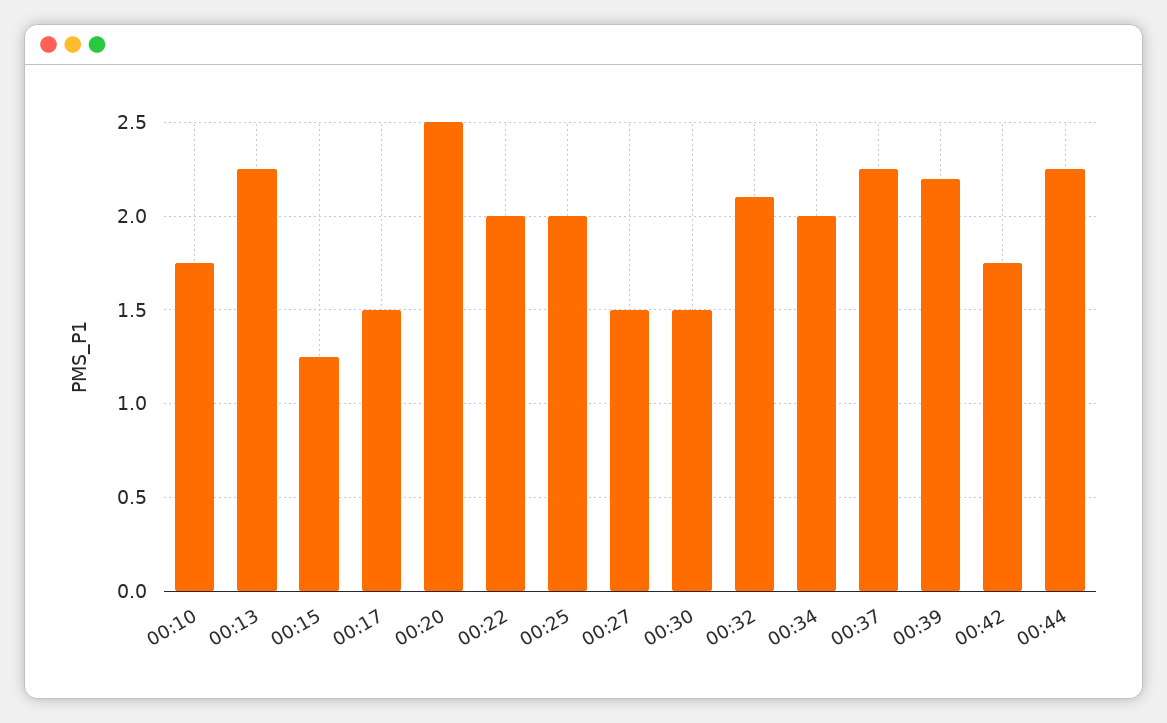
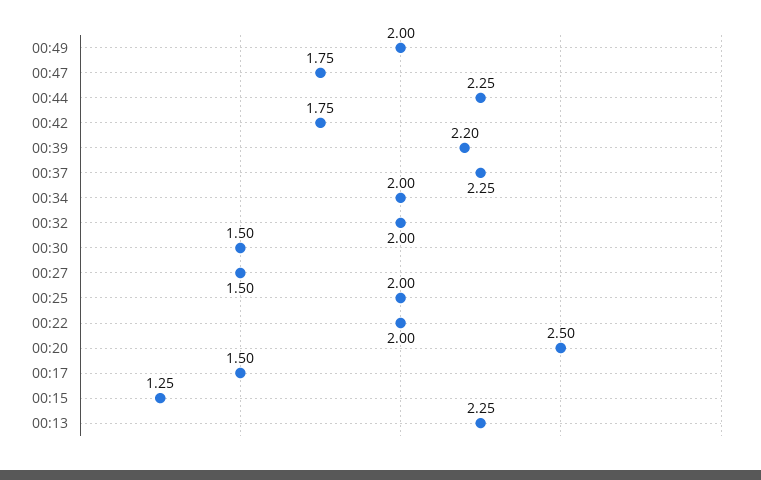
00:10: 1.75 -> none
00:32: 2.1 -> 2
00:49: none -> 2
00:47: none -> 1.75

